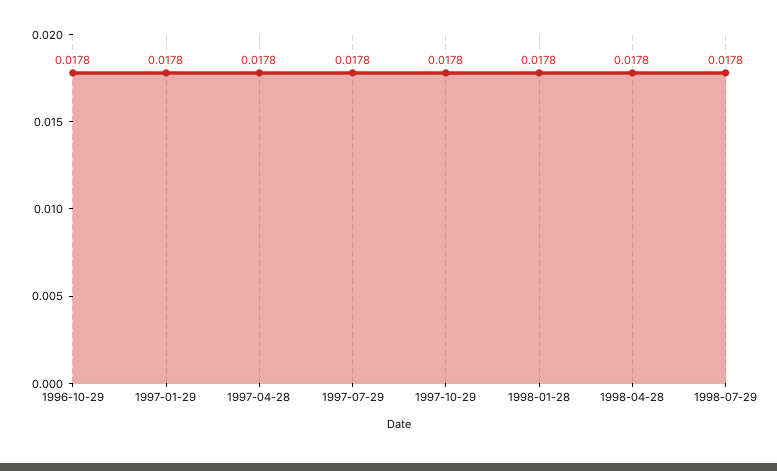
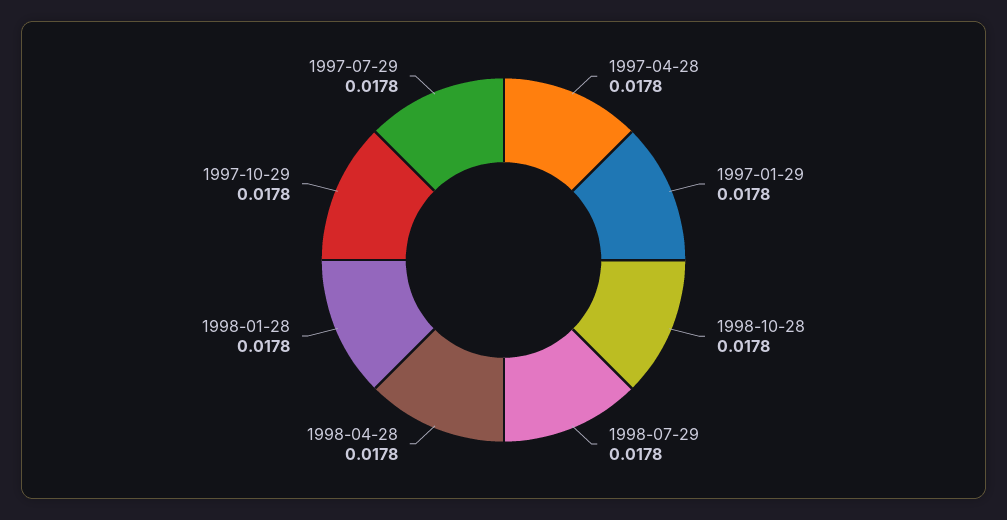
1996-10-29: 0.0178 -> none
1998-10-28: none -> 0.0178

